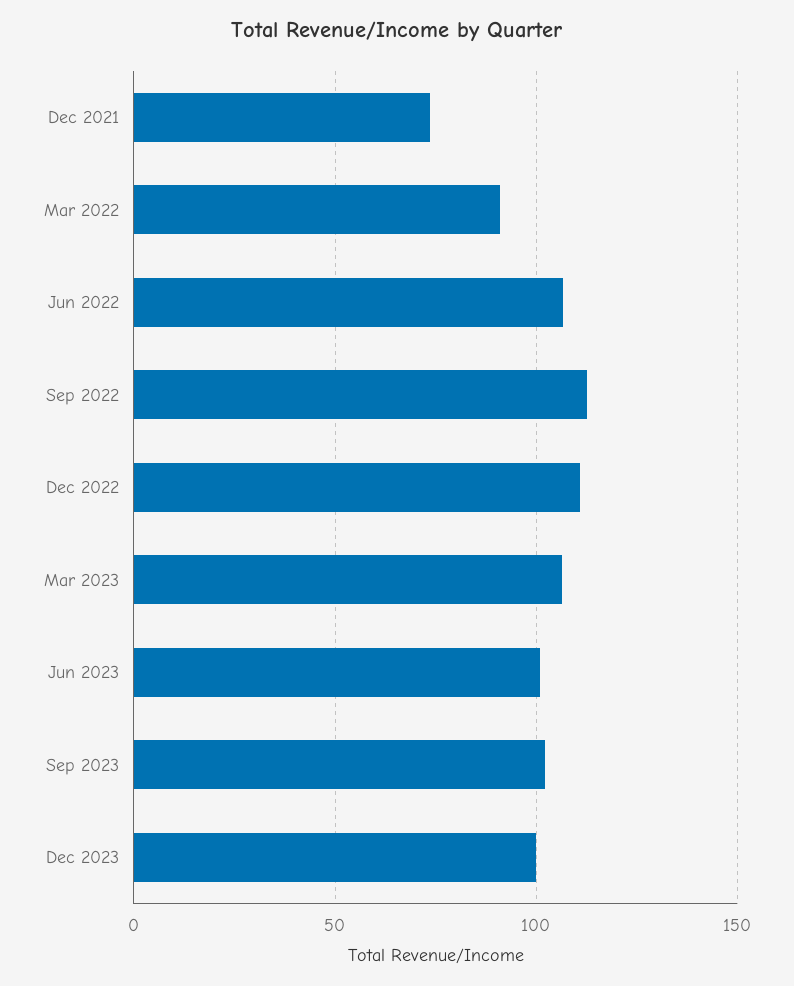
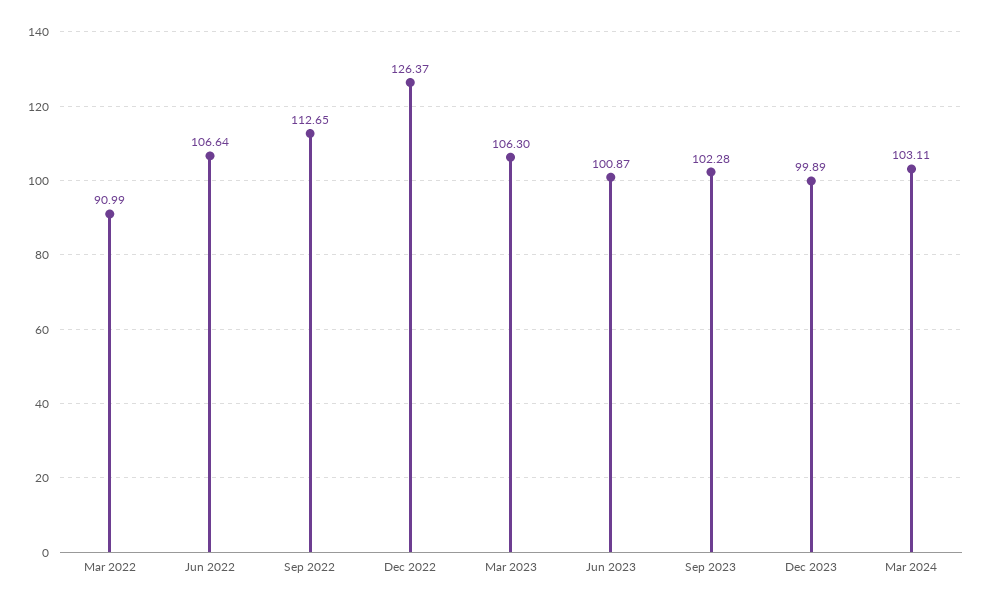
Dec 2021: 75 -> none
Dec 2022: 110 -> 126.37
Mar 2024: none -> 103.11

